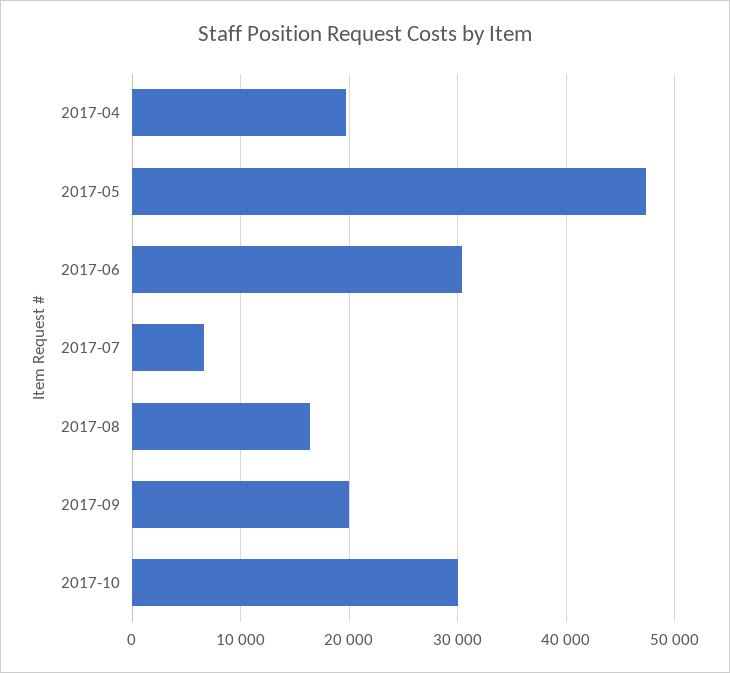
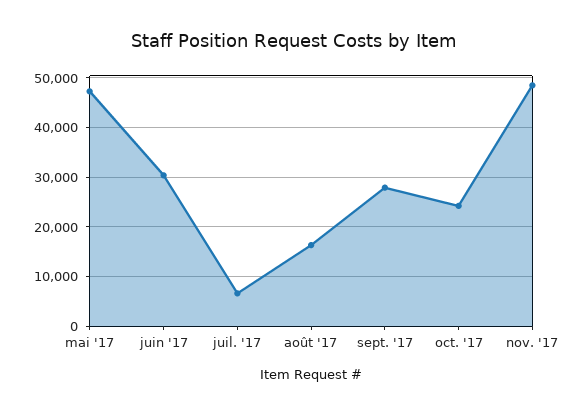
2017-04: 20000 -> none
2017-09: 20000 -> 28000
2017-10: 30000 -> 24000
nov. '17: none -> 48000

